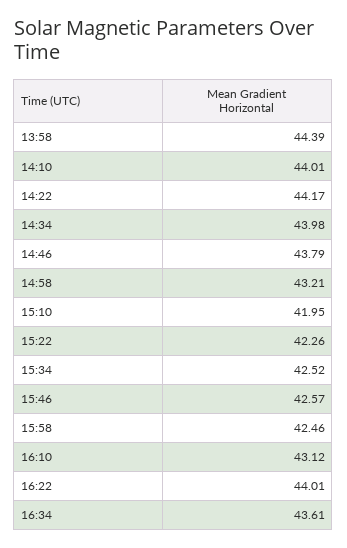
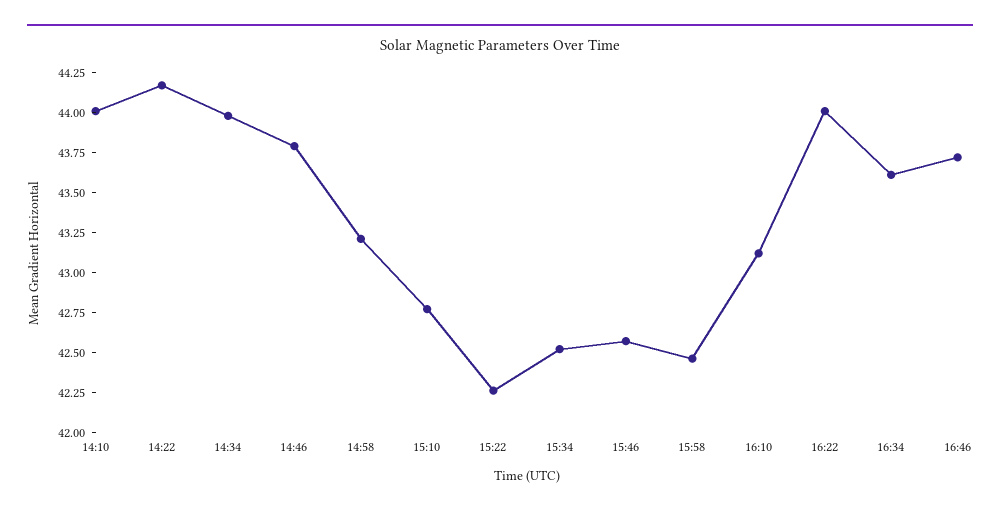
13:58: 44.39 -> none
15:10: 41.95 -> 42.75
16:46: none -> 43.75

